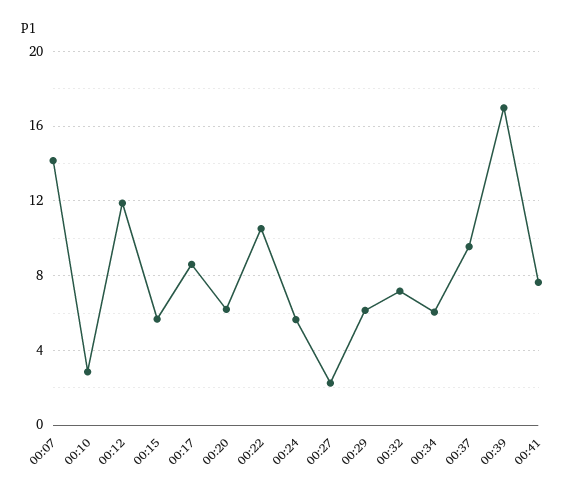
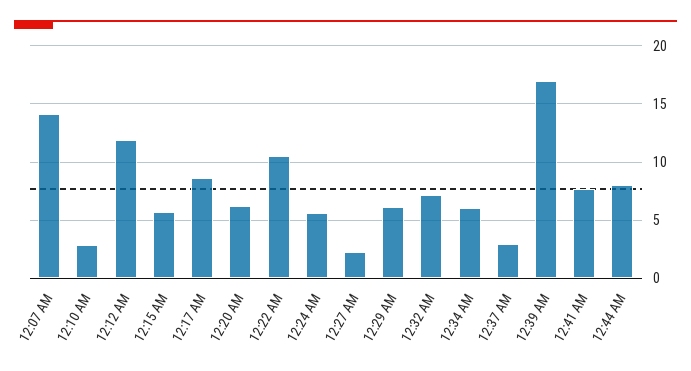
00:37: 9.5 -> 3
12:44 AM: none -> 8

